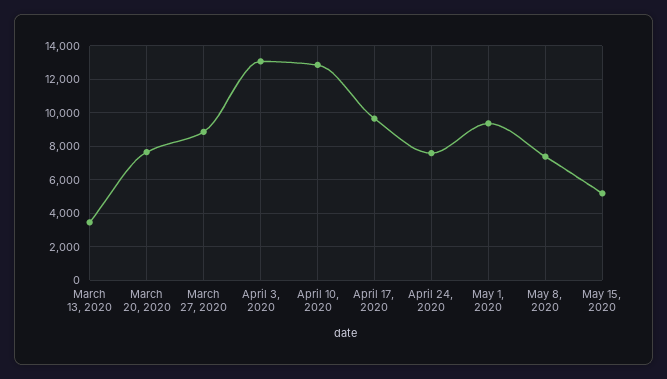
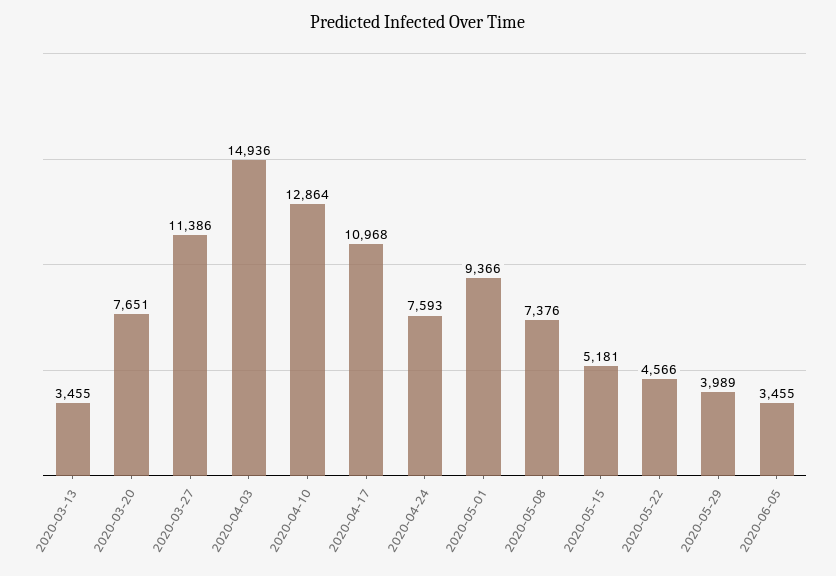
March 27, 2020: 9000 -> 11386
April 3, 2020: 13000 -> 14936
April 17, 2020: 9500 -> 10968
2020-05-22: none -> 4566
2020-05-29: none -> 3989
2020-06-05: none -> 3455

